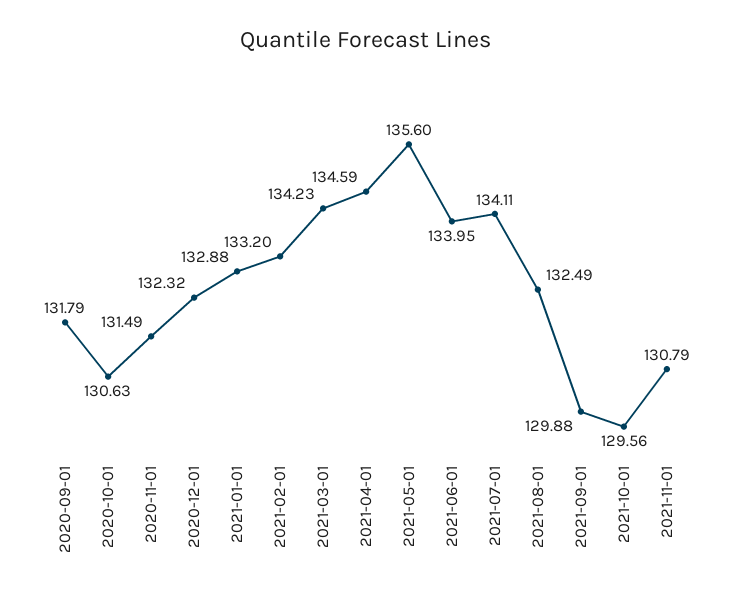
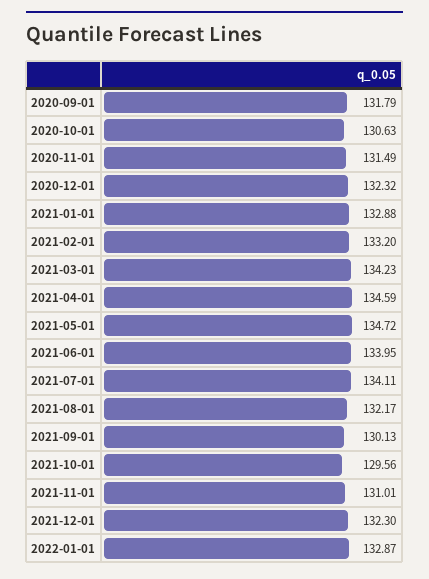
2021-05-01: 135.6 -> 134.72
2021-08-01: 132.49 -> 132.17
2021-09-01: 129.88 -> 130.13
2021-11-01: 130.79 -> 131.01
2021-12-01: none -> 132.3
2022-01-01: none -> 132.87

